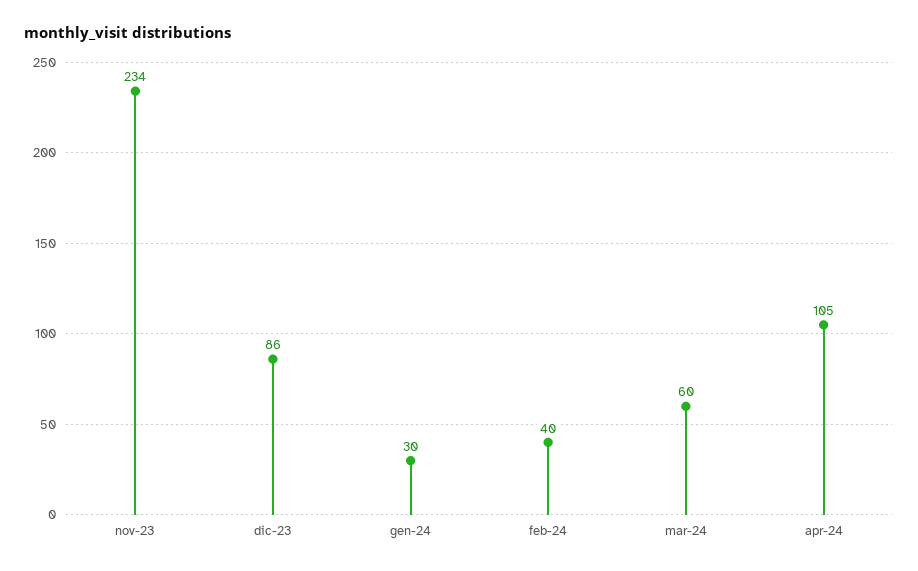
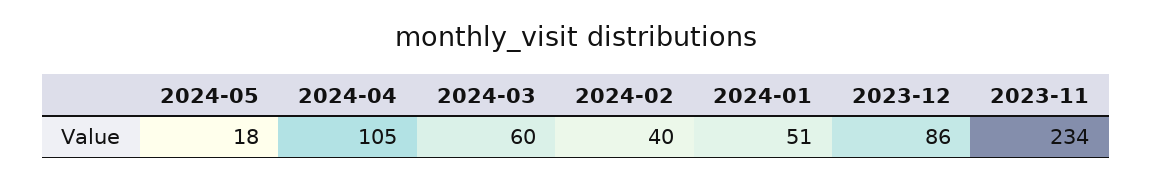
gen-24: 30 -> 51
2024-05: none -> 18

